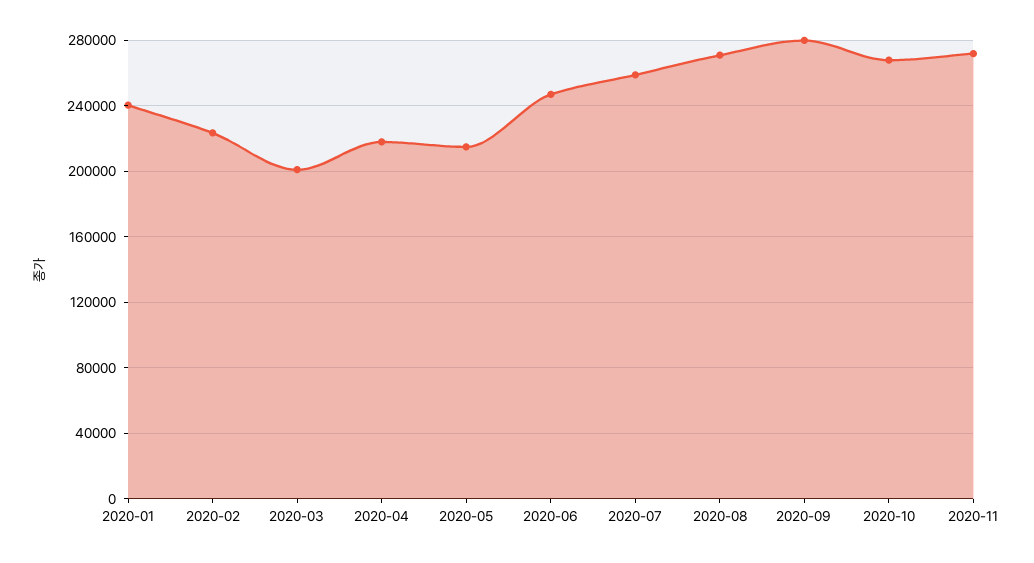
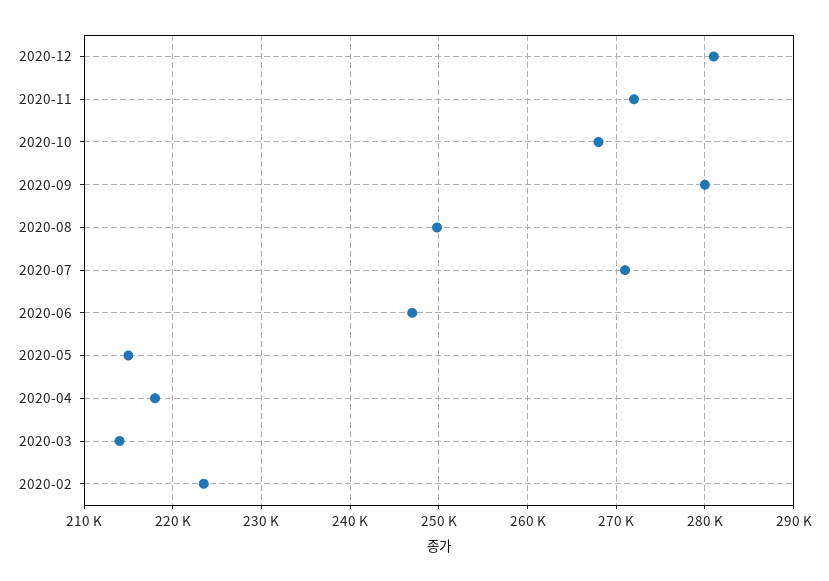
2020-01: 240000 -> none
2020-03: 200000 -> 214000
2020-07: 260000 -> 271000
2020-08: 270000 -> 250000
2020-12: none -> 281000

